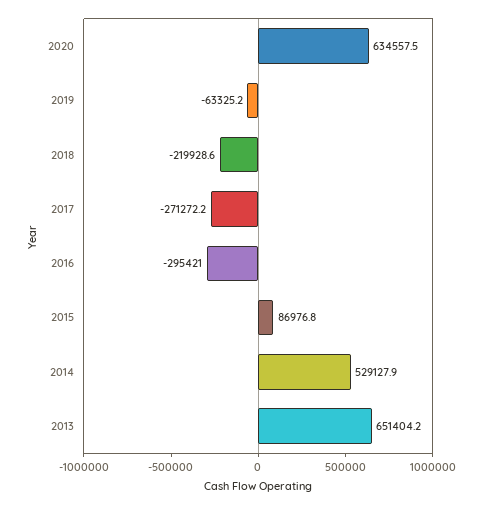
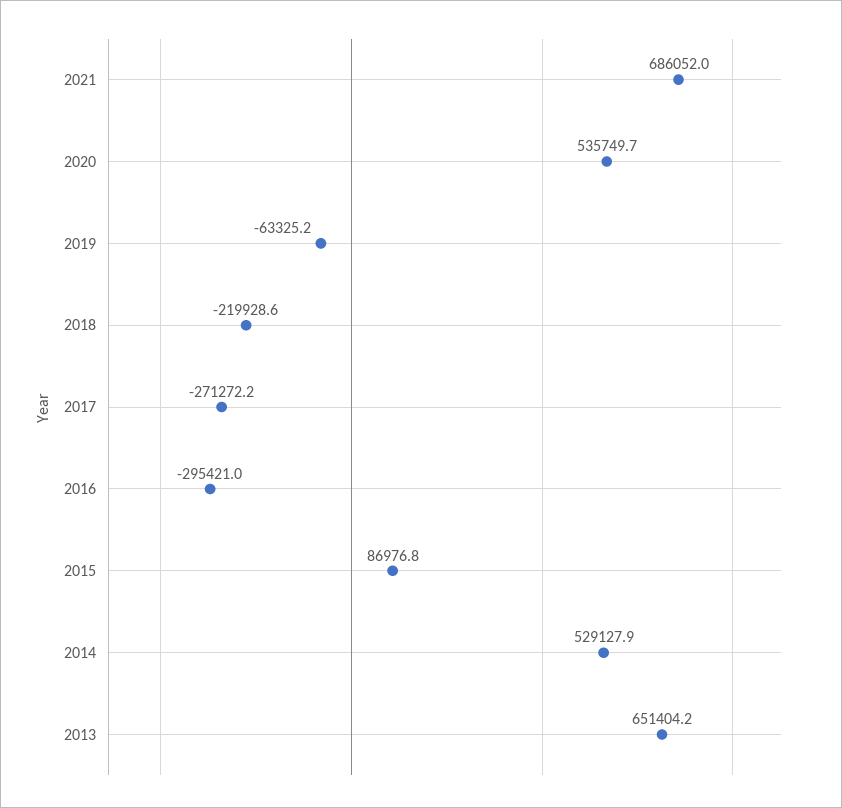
2020: 634557.5 -> 535749.7
2021: none -> 686052

